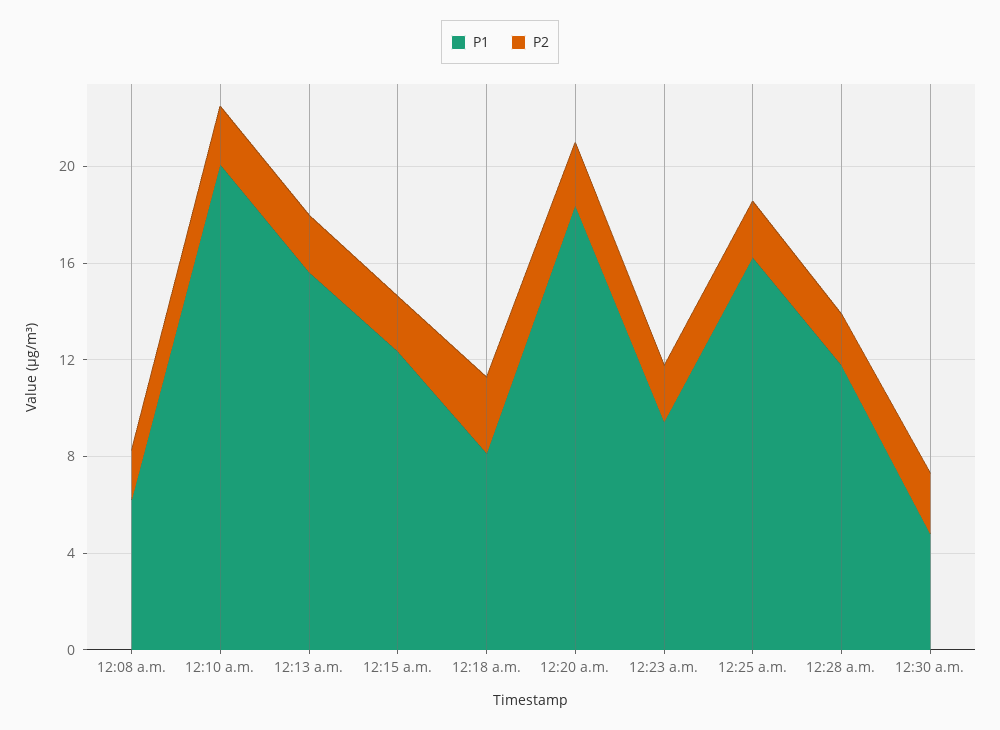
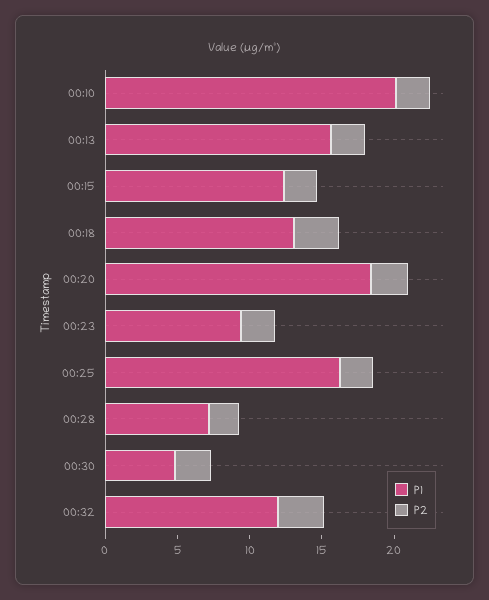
P1, 12:08 a.m.: 6 -> none
P2, 12:08 a.m.: 2 -> none
P1, 12:18 a.m.: 8 -> 13
P1, 12:28 a.m.: 12 -> 7
P1, 00:32: none -> 12
P2, 00:32: none -> 3

